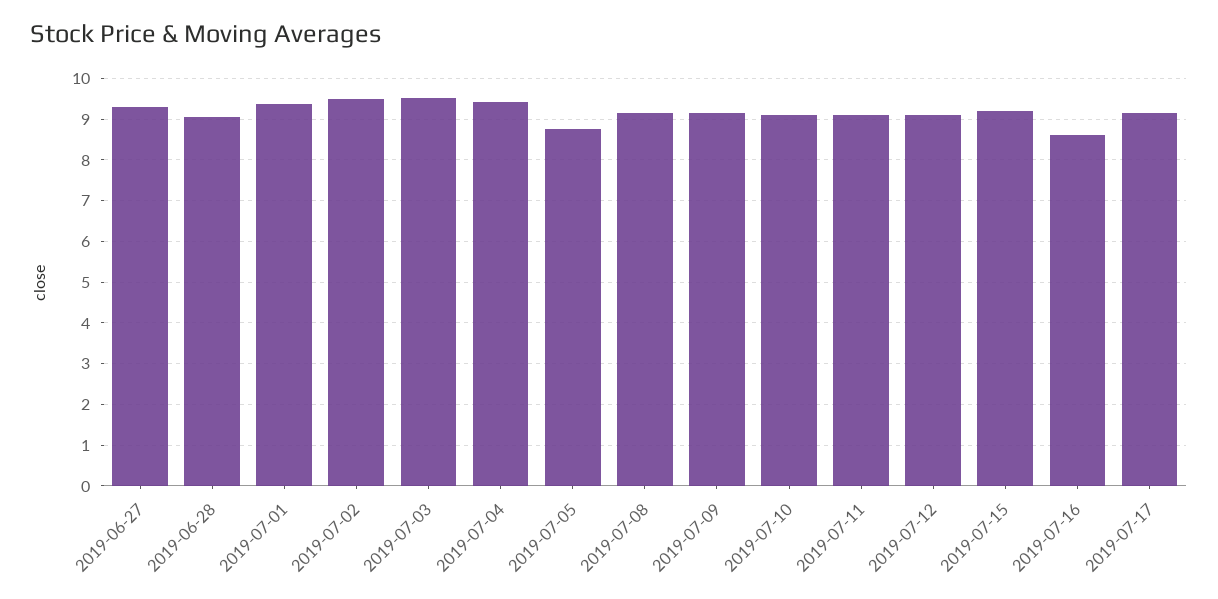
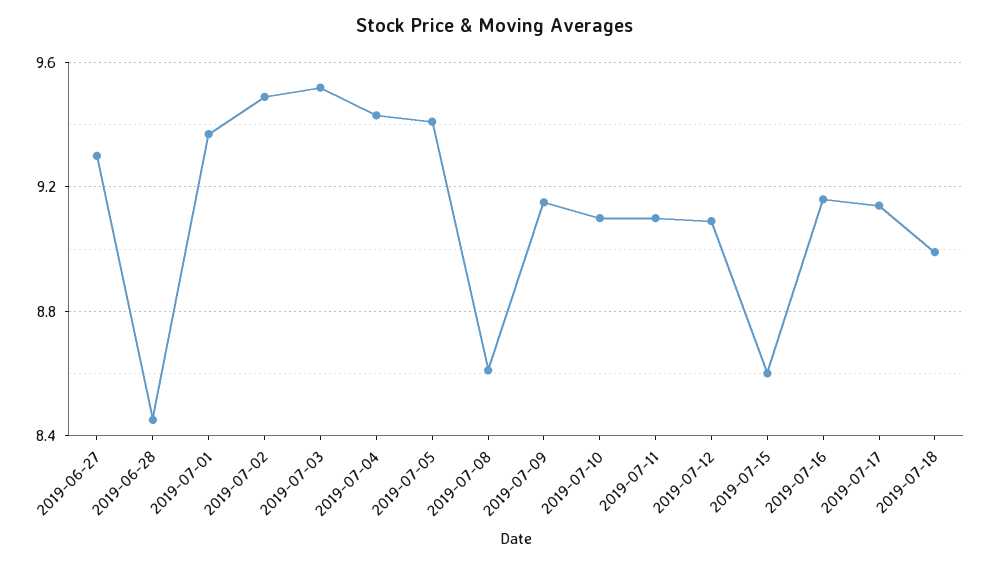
2019-06-28: 9 -> 8.45
2019-07-05: 8.8 -> 9.4
2019-07-08: 9.2 -> 8.6
2019-07-15: 9.2 -> 8.6
2019-07-16: 8.6 -> 9.15
2019-07-18: none -> 9

